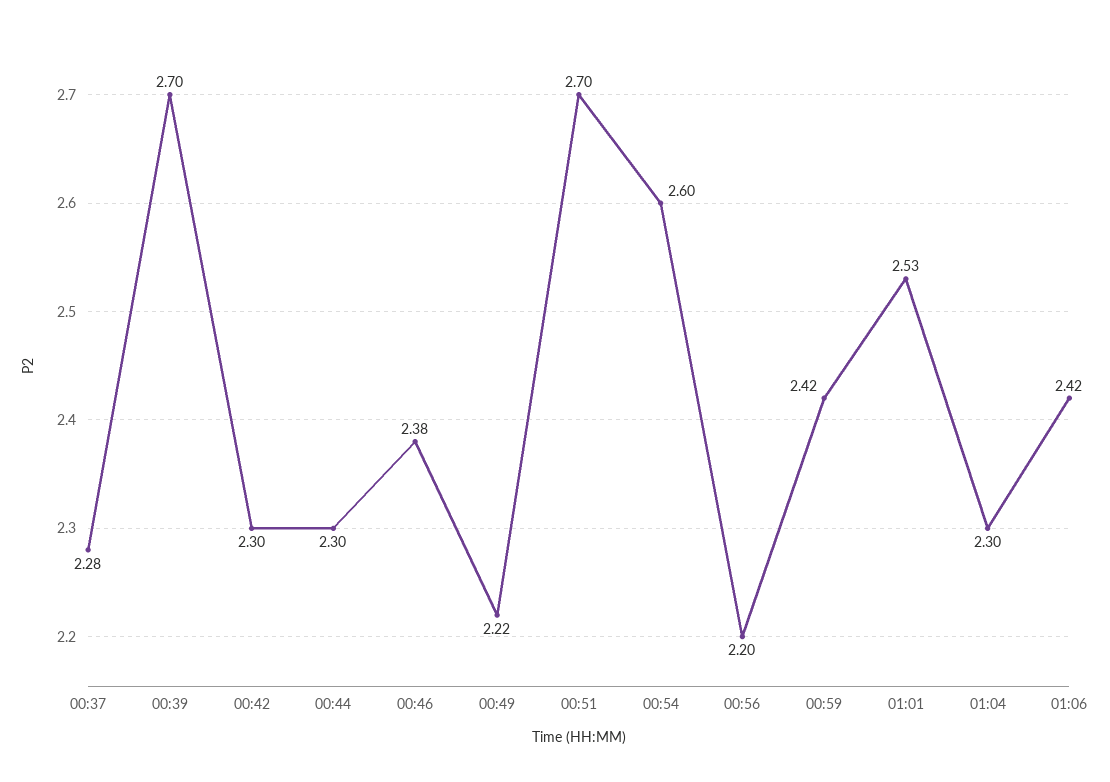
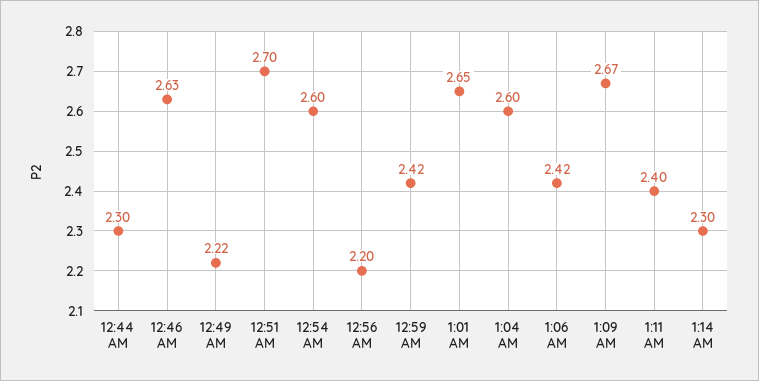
00:37: 2.28 -> none
00:39: 2.7 -> none
00:42: 2.3 -> none
00:46: 2.38 -> 2.63
01:01: 2.53 -> 2.65
01:04: 2.3 -> 2.6
1:09 AM: none -> 2.67
1:11 AM: none -> 2.4
1:14 AM: none -> 2.3

